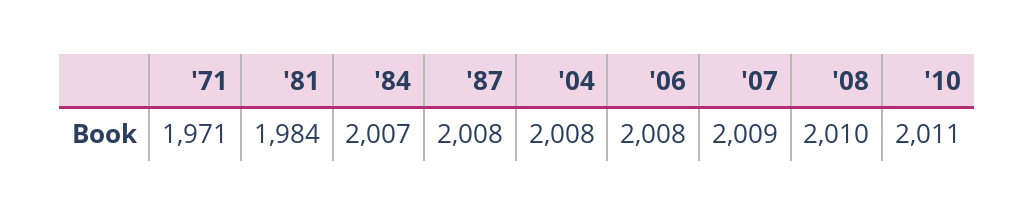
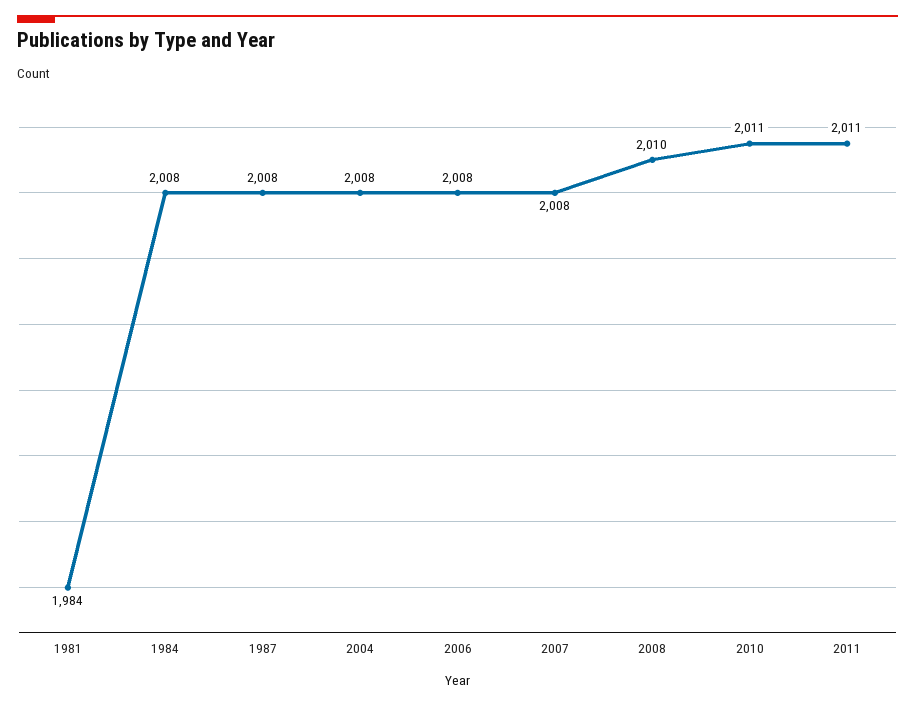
'71: 1971 -> none
'84: 2007 -> 2008
'07: 2009 -> 2008
2011: none -> 2011

